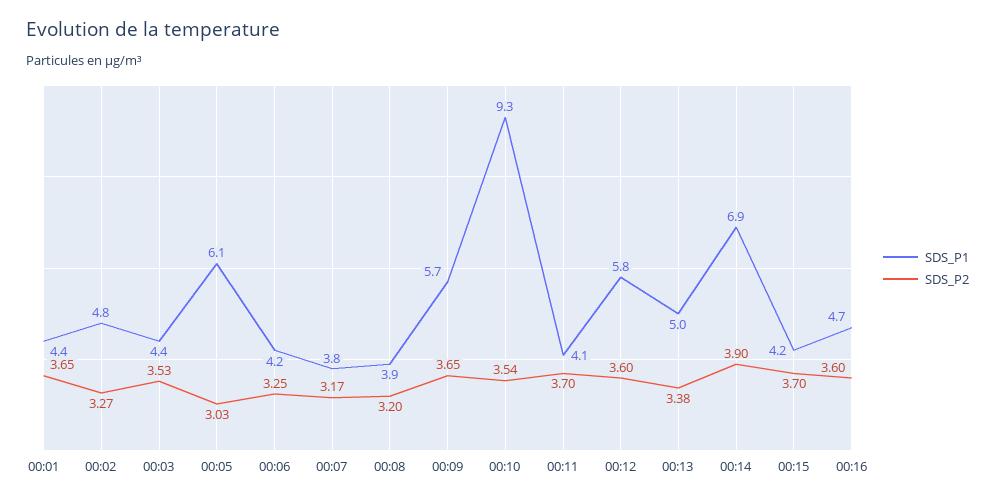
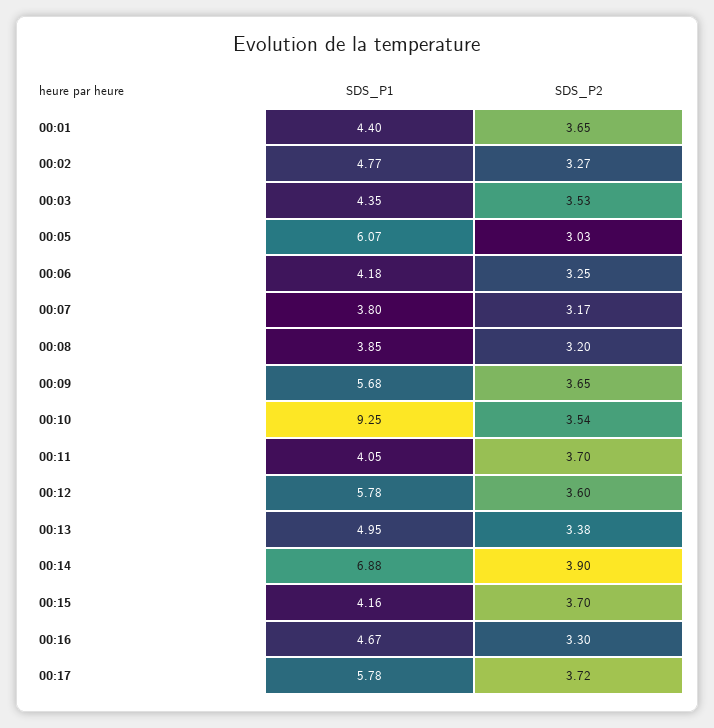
SDS_P2, 00:16: 3.6 -> 3.3
SDS_P1, 00:17: none -> 5.78
SDS_P2, 00:17: none -> 3.72

